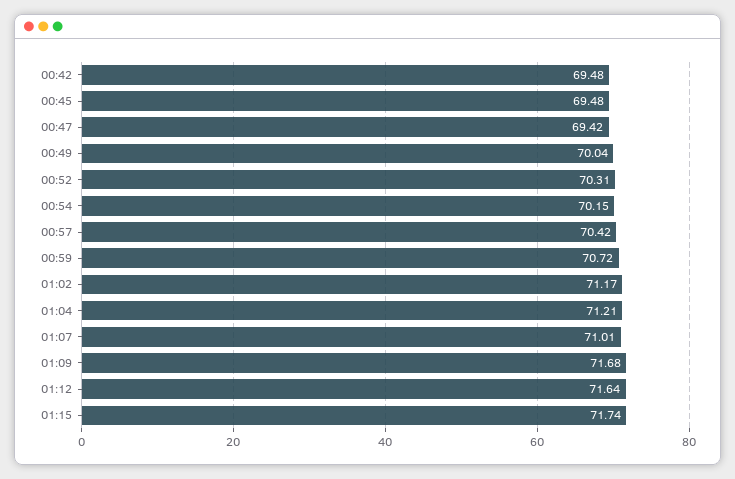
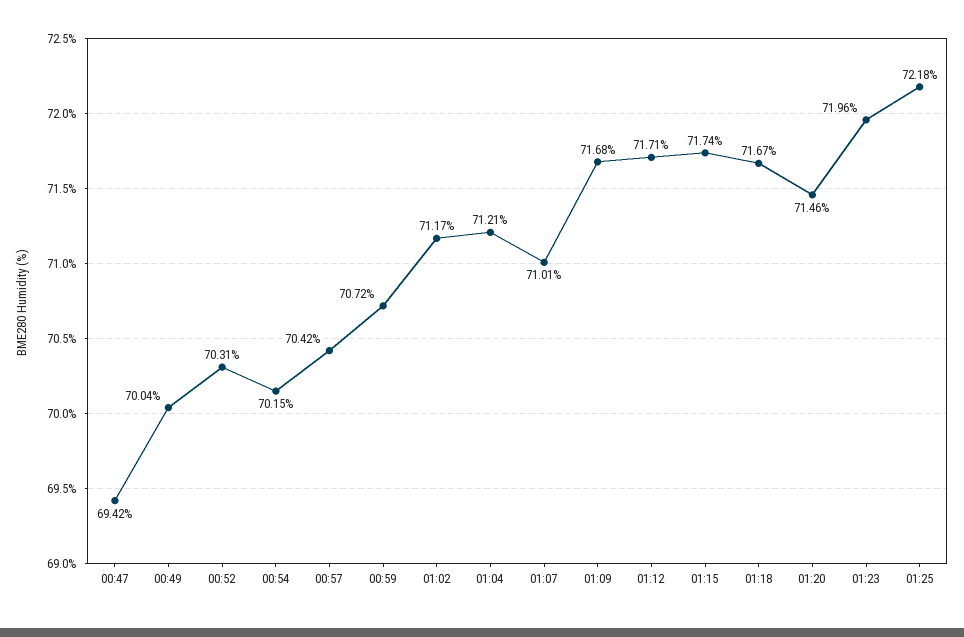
00:42: 69.48 -> none
00:45: 69.48 -> none
01:12: 71.64 -> 71.71
01:18: none -> 71.67
01:20: none -> 71.46
01:23: none -> 71.96
01:25: none -> 72.18

